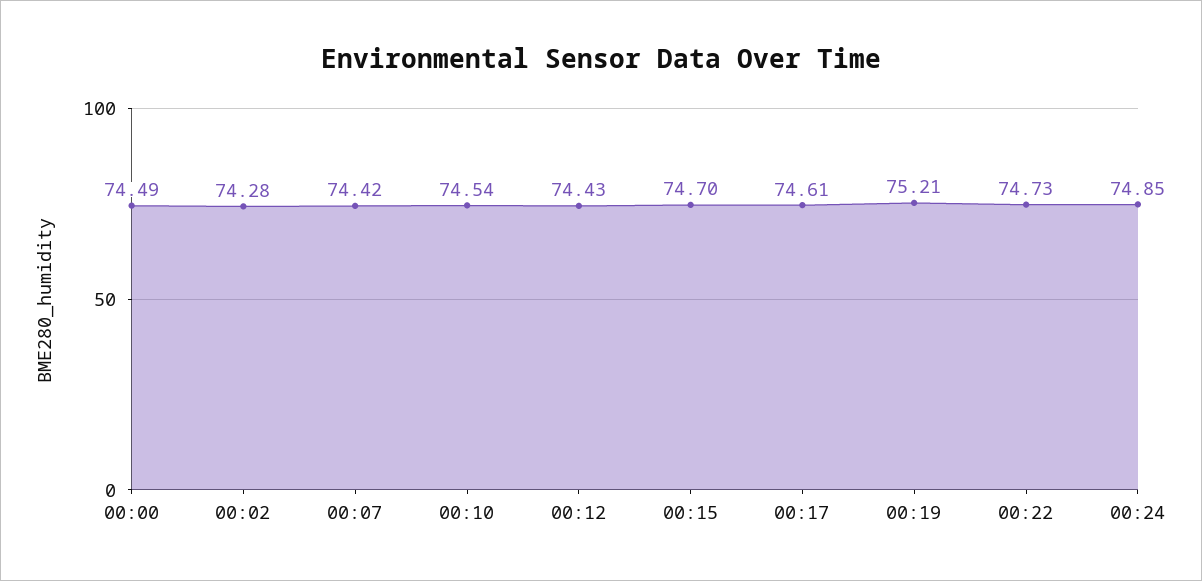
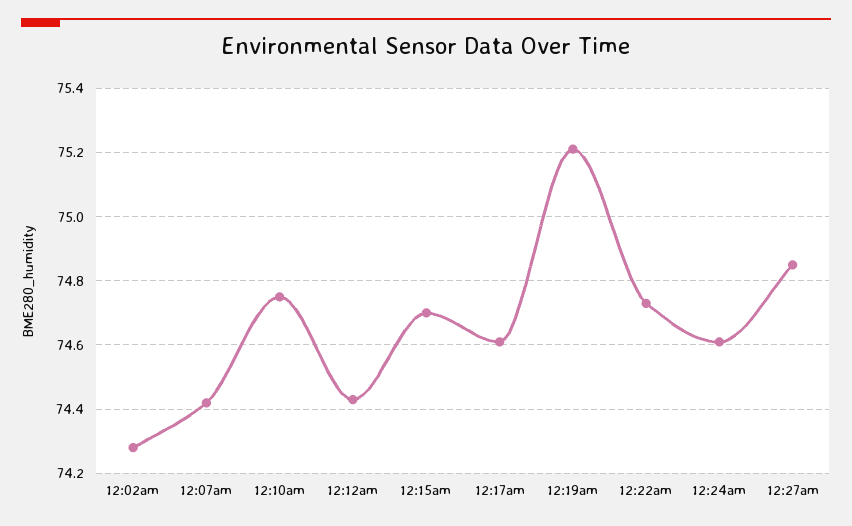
00:00: 74.49 -> none
00:10: 74.54 -> 74.75
00:24: 74.85 -> 74.6
12:27am: none -> 74.85

